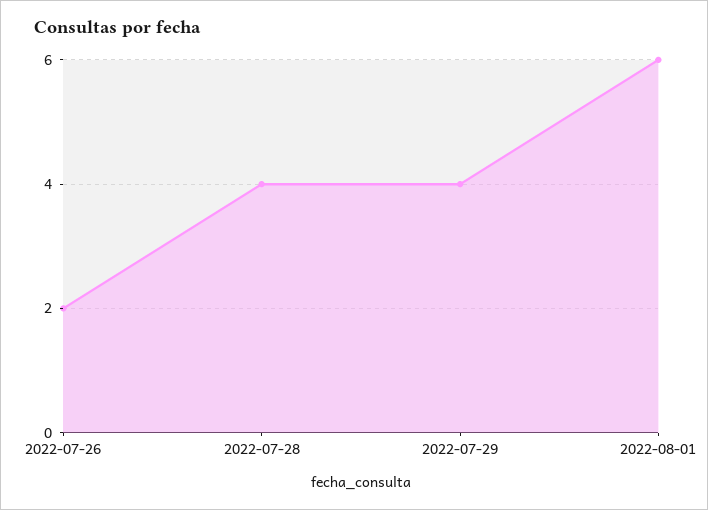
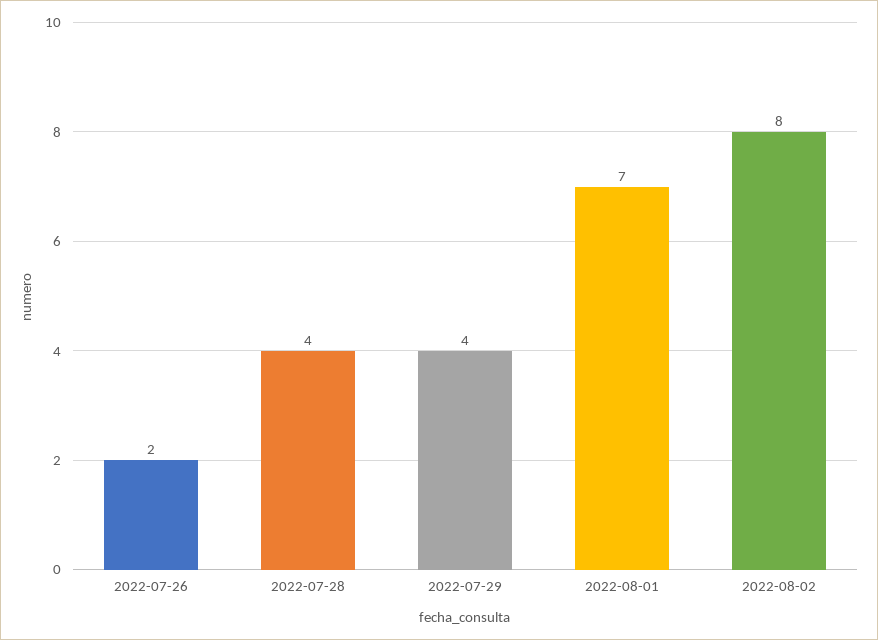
2022-08-01: 6 -> 7
2022-08-02: none -> 8

